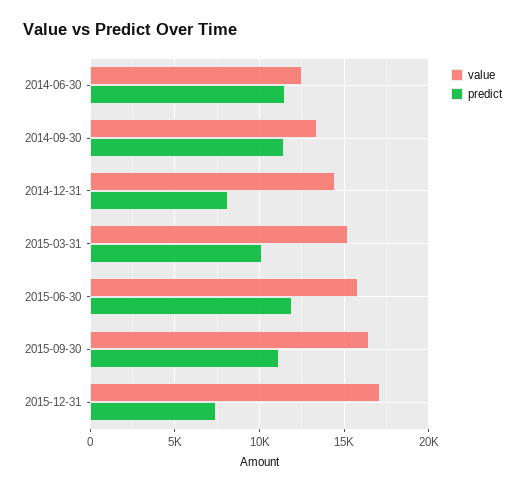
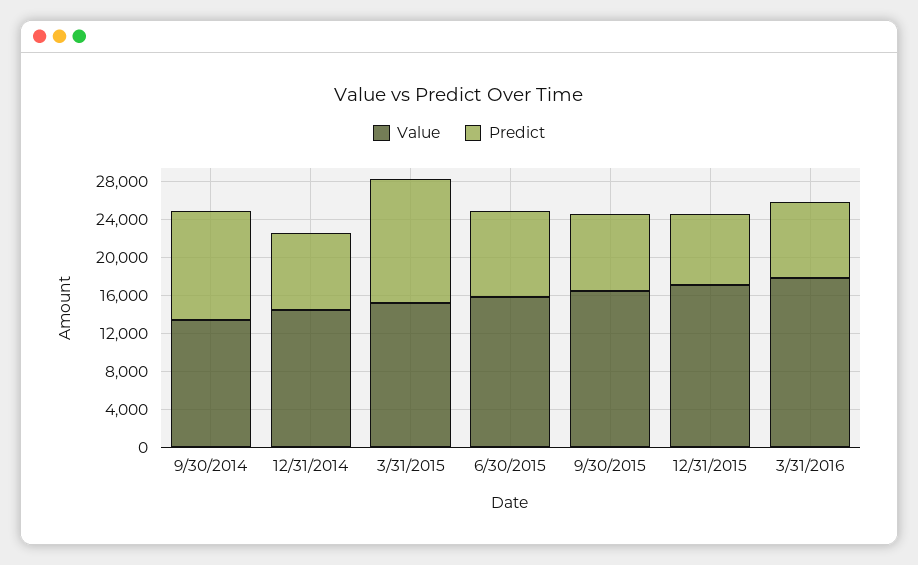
value, 2014-06-30: 12500 -> none
predict, 2014-06-30: 11500 -> none
predict, 2015-03-31: 10000 -> 13000
predict, 2015-06-30: 12000 -> 9000
predict, 2015-09-30: 11000 -> 8000
value, 3/31/2016: none -> 18000
predict, 3/31/2016: none -> 8000

